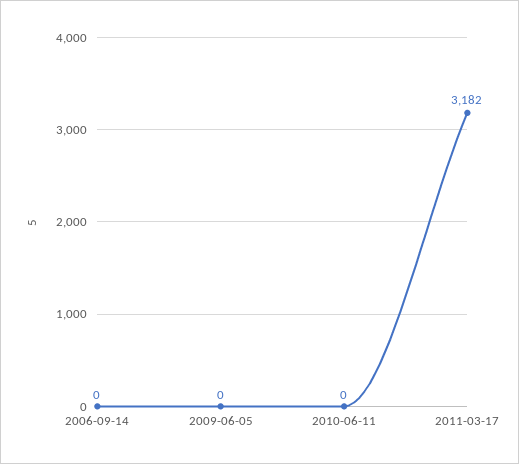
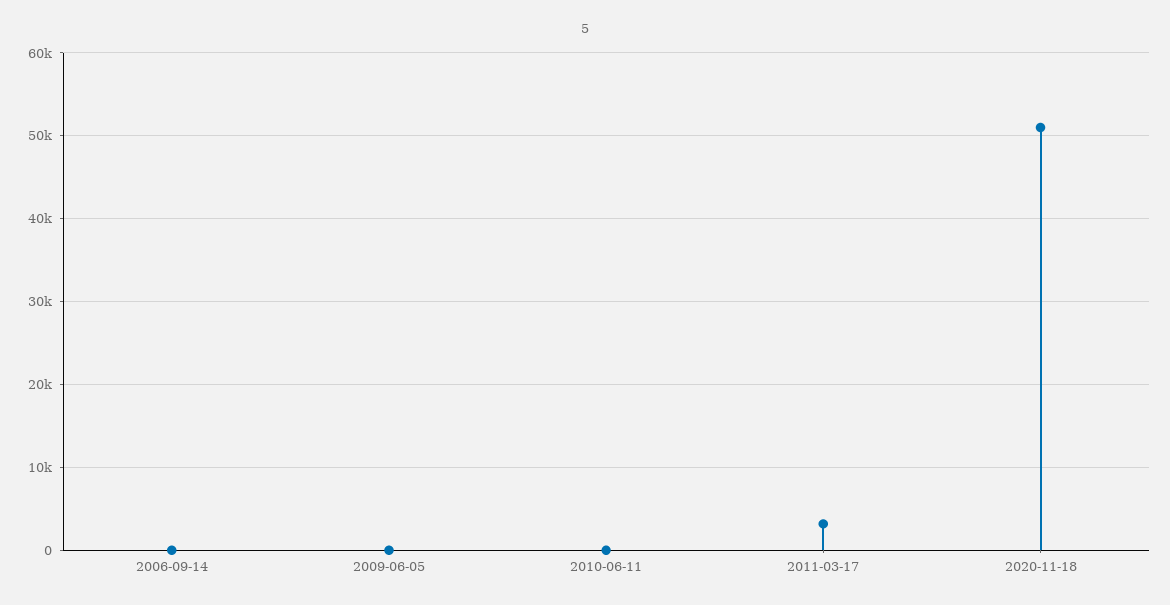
2020-11-18: none -> 51000

